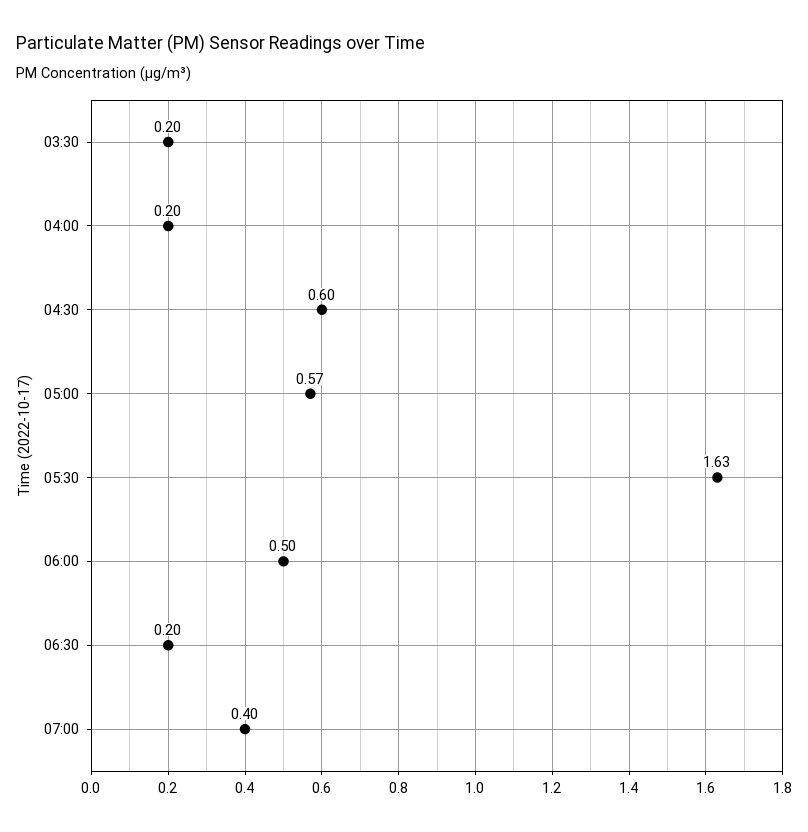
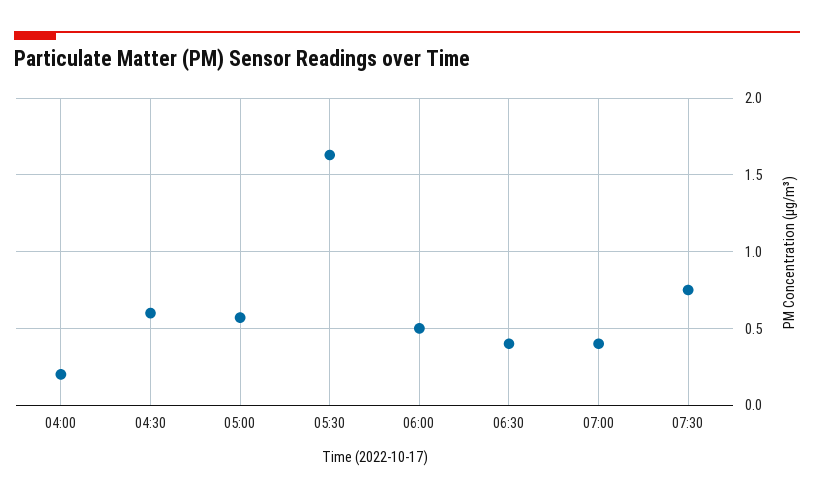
03:30: 0.2 -> none
06:30: 0.2 -> 0.4
07:30: none -> 0.75

